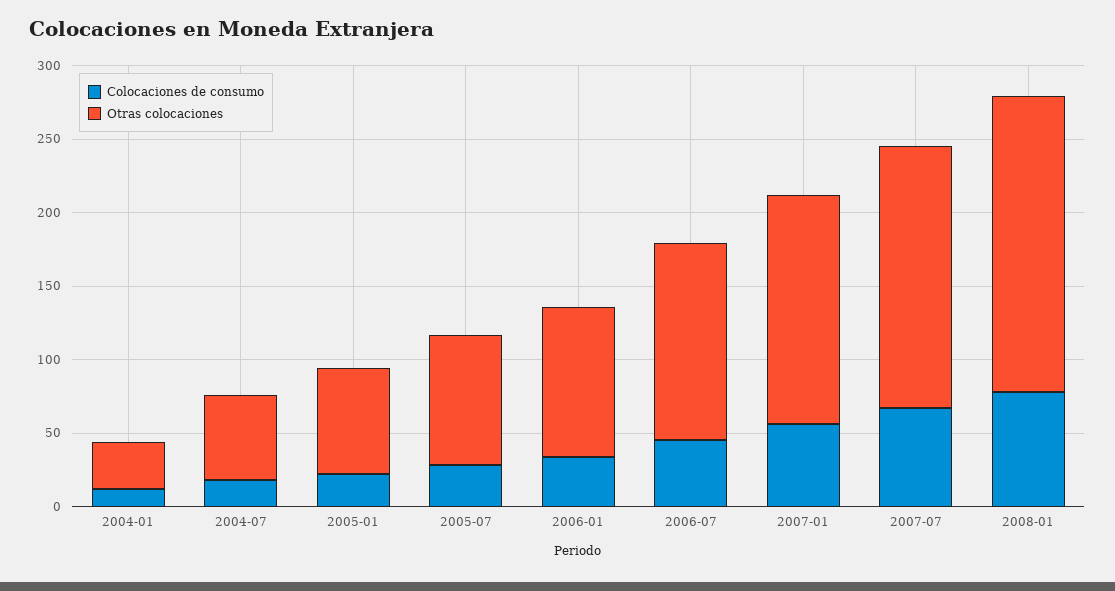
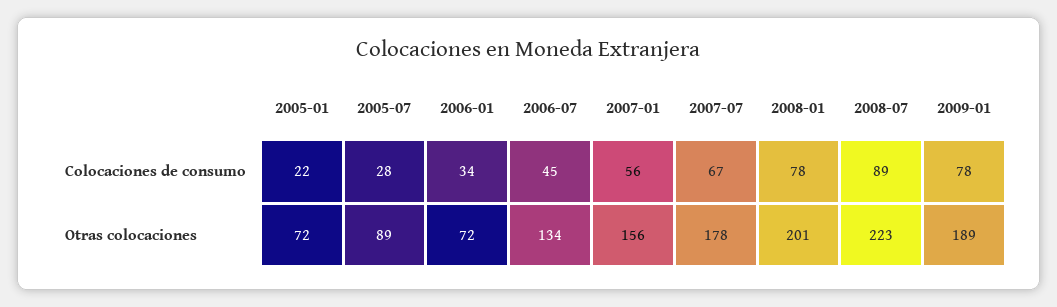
Colocaciones de consumo, 2004-01: 10 -> none
Otras colocaciones, 2004-01: 30 -> none
Colocaciones de consumo, 2004-07: 20 -> none
Otras colocaciones, 2004-07: 60 -> none
Otras colocaciones, 2006-01: 100 -> 72
Colocaciones de consumo, 2008-07: none -> 89
Colocaciones de consumo, 2009-01: none -> 78
Otras colocaciones, 2008-07: none -> 223
Otras colocaciones, 2009-01: none -> 189

